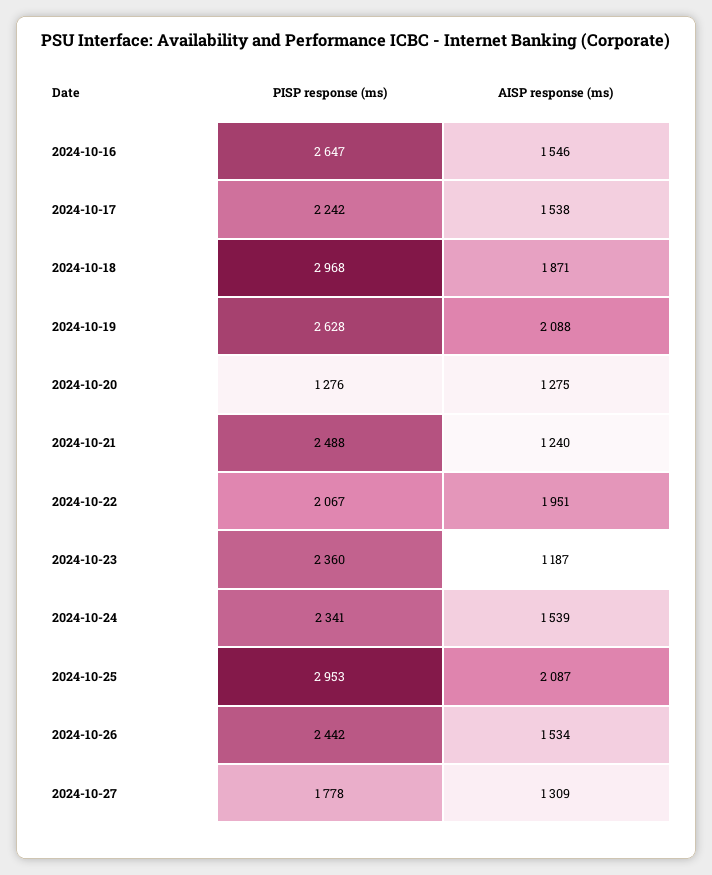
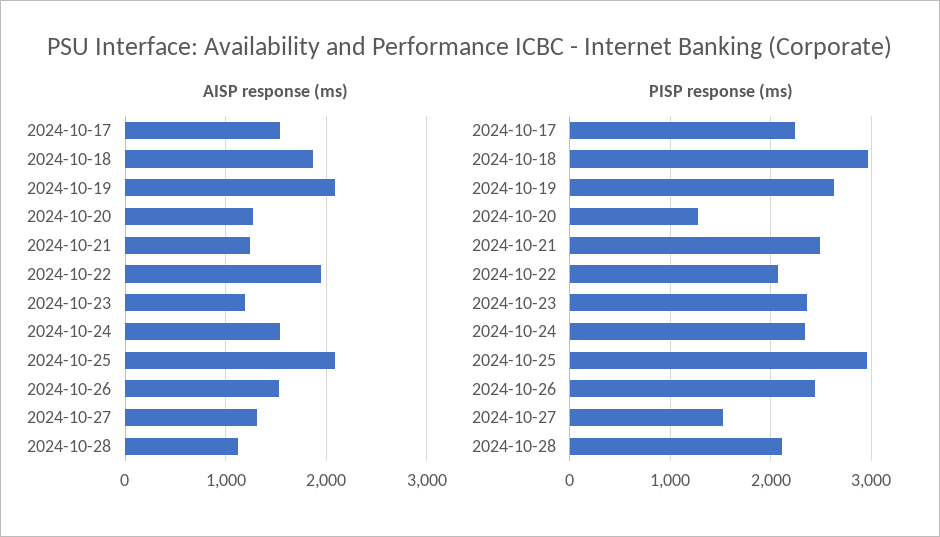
PISP response (ms), 2024-10-16: 2647 -> none
AISP response (ms), 2024-10-16: 1546 -> none
PISP response (ms), 2024-10-27: 1778 -> 1500
AISP response (ms), 2024-10-28: none -> 1100
PISP response (ms), 2024-10-28: none -> 2100

